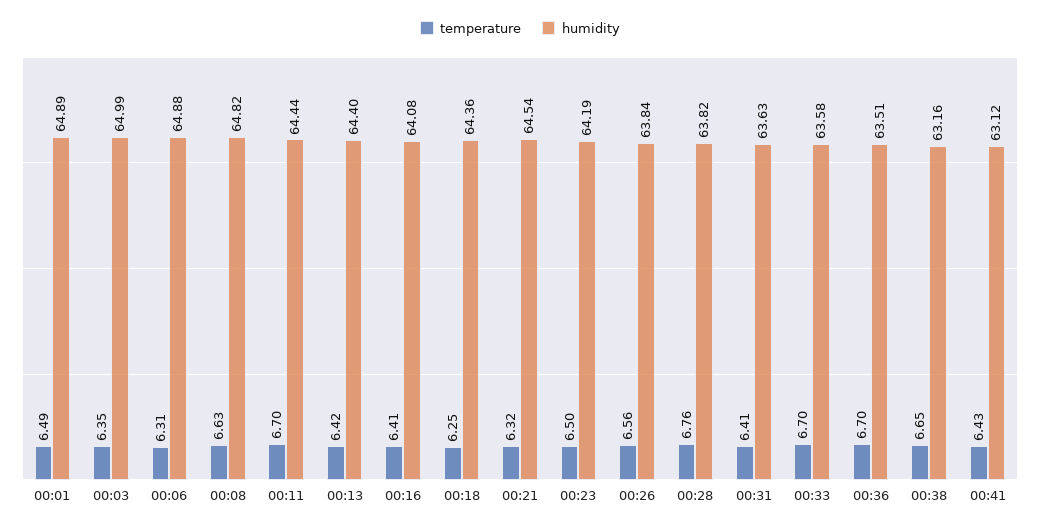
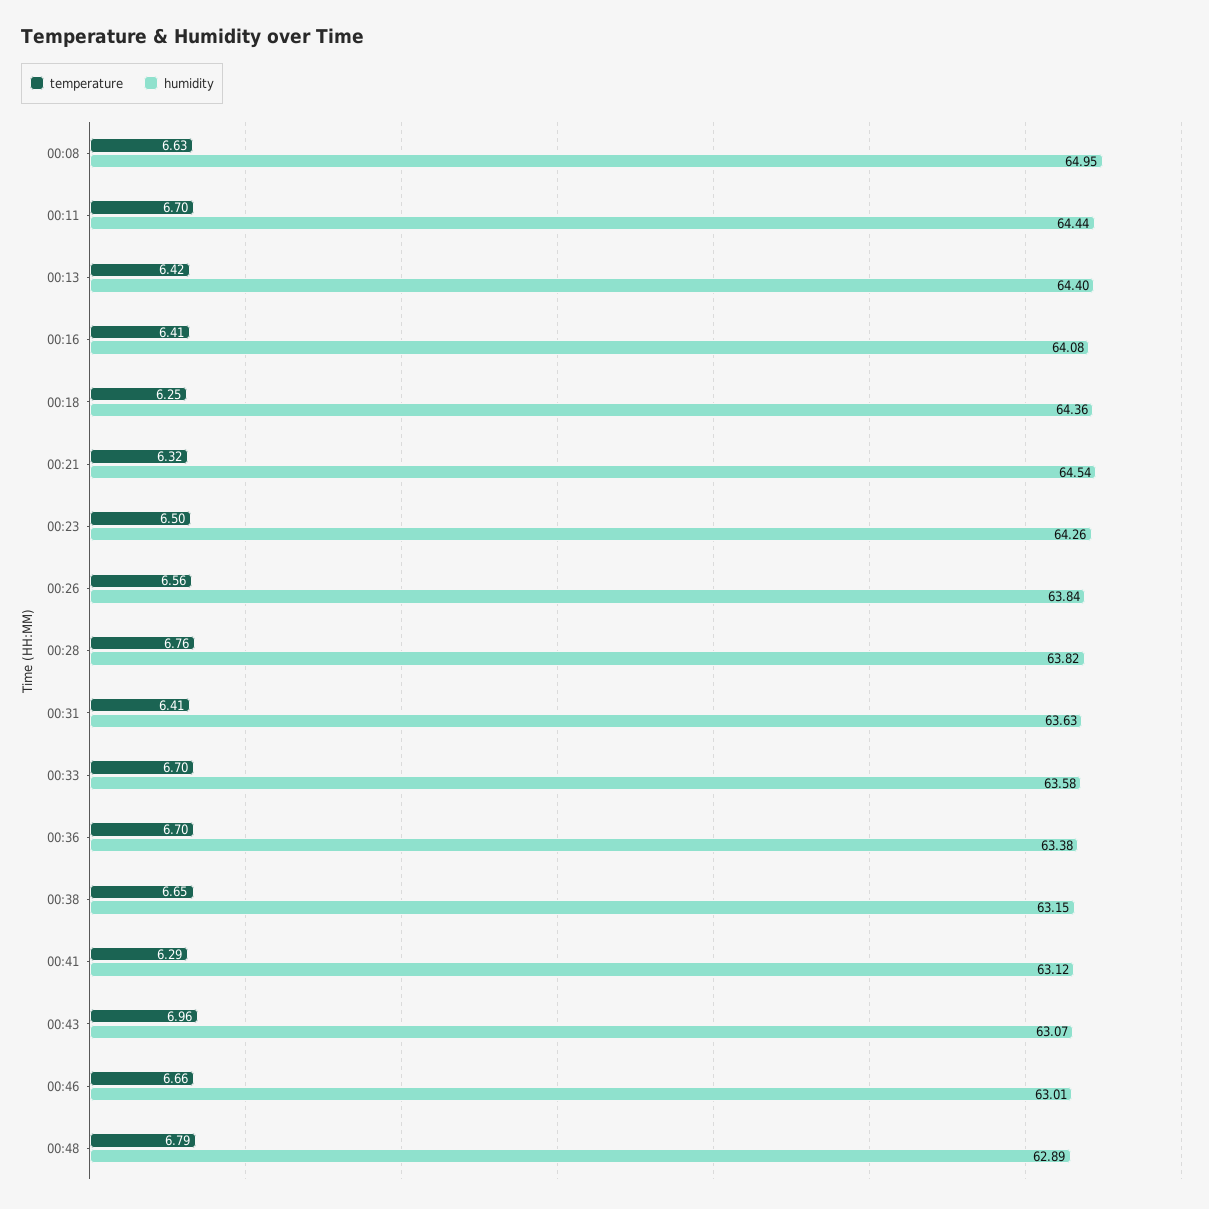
temperature, 00:01: 6.49 -> none
humidity, 00:01: 64.89 -> none
temperature, 00:03: 6.35 -> none
humidity, 00:03: 64.99 -> none
temperature, 00:06: 6.31 -> none
humidity, 00:06: 64.88 -> none
humidity, 00:08: 64.82 -> 64.95
humidity, 00:23: 64.19 -> 64.26
humidity, 00:36: 63.51 -> 63.38
humidity, 00:38: 63.16 -> 63.15
temperature, 00:41: 6.43 -> 6.29
temperature, 00:43: none -> 6.96
humidity, 00:43: none -> 63.07
temperature, 00:46: none -> 6.66
humidity, 00:46: none -> 63.01
temperature, 00:48: none -> 6.79
humidity, 00:48: none -> 62.89

